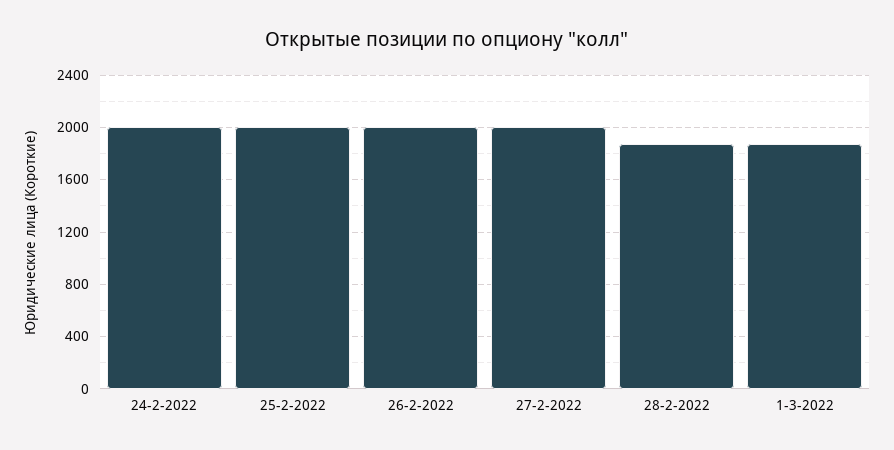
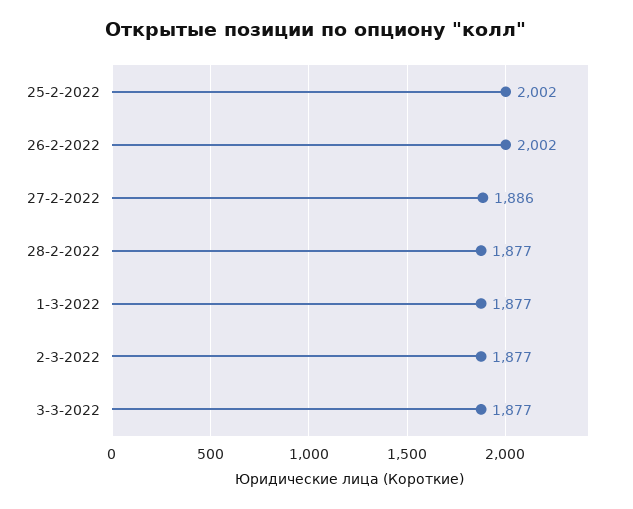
24-2-2022: 2000 -> none
27-2-2022: 2000 -> 1886
2-3-2022: none -> 1877
3-3-2022: none -> 1877

